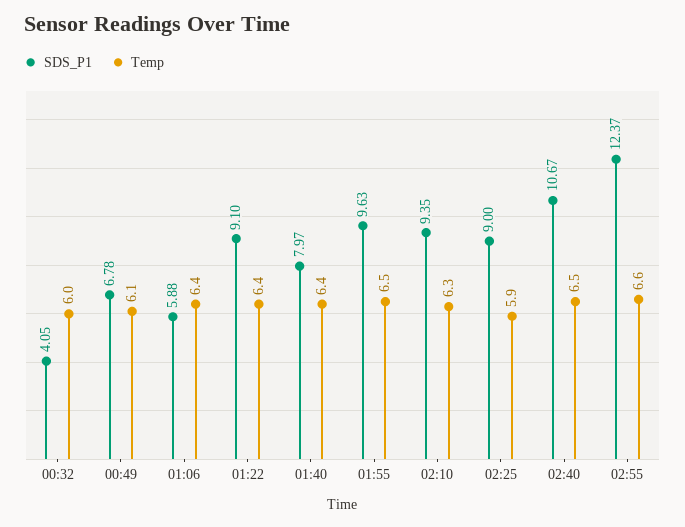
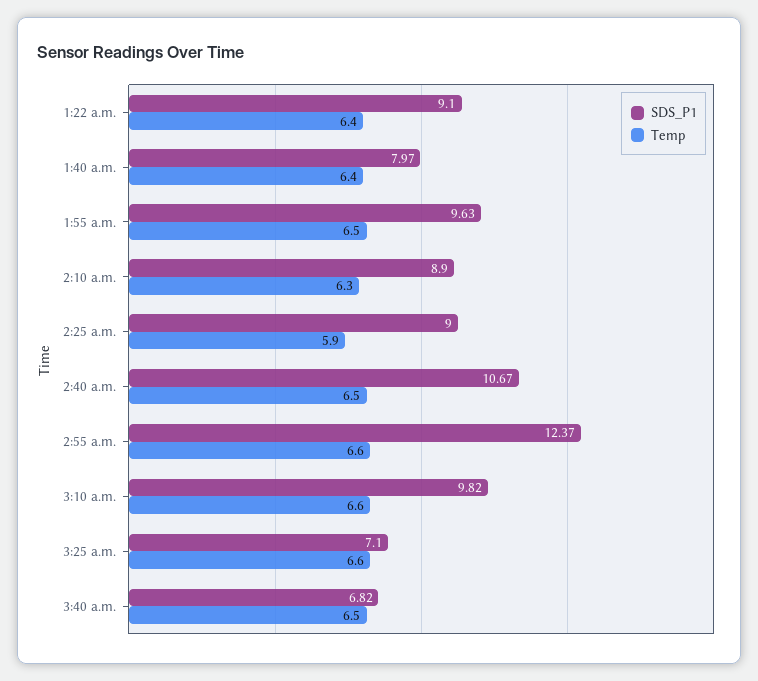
SDS_P1, 00:32: 4.05 -> none
Temp, 00:32: 6 -> none
SDS_P1, 00:49: 6.78 -> none
Temp, 00:49: 6.1 -> none
SDS_P1, 01:06: 5.88 -> none
Temp, 01:06: 6.4 -> none
SDS_P1, 02:10: 9.35 -> 8.9
SDS_P1, 3:10 a.m.: none -> 9.82
Temp, 3:10 a.m.: none -> 6.6
SDS_P1, 3:25 a.m.: none -> 7.1
Temp, 3:25 a.m.: none -> 6.6
SDS_P1, 3:40 a.m.: none -> 6.82
Temp, 3:40 a.m.: none -> 6.5

